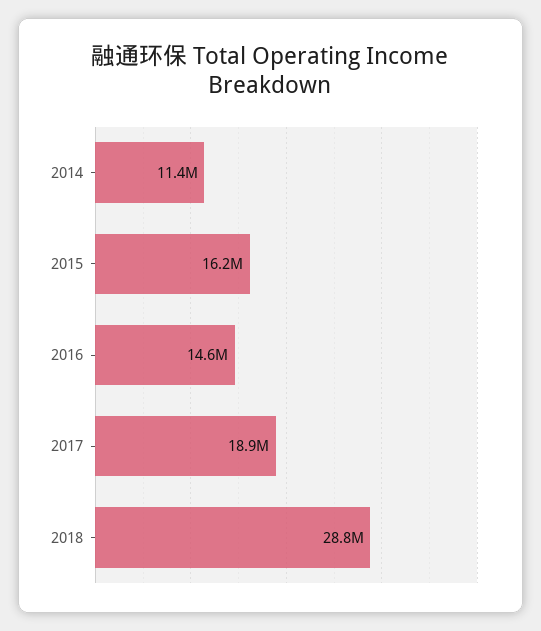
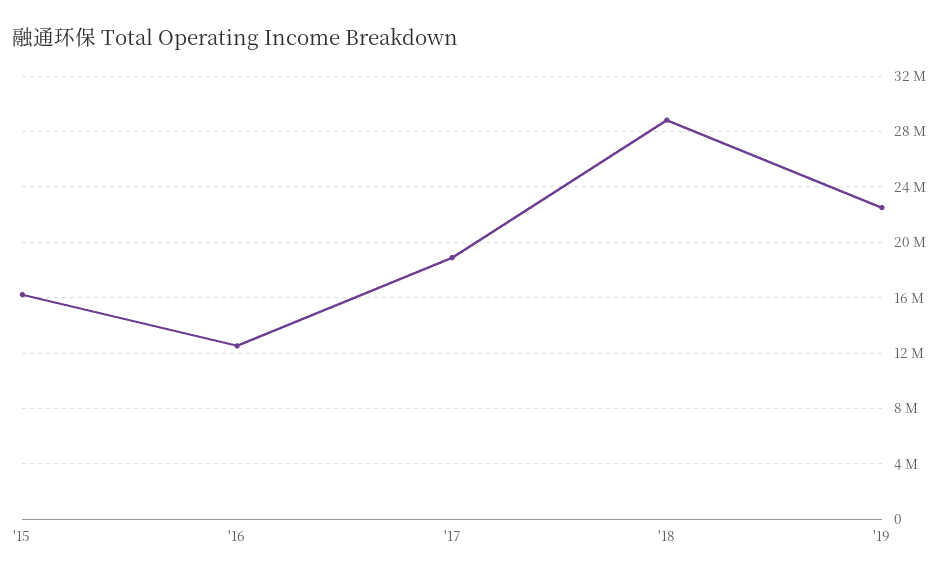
2014: 11400000 -> none
2016: 14600000 -> 12500000
'19: none -> 22500000

